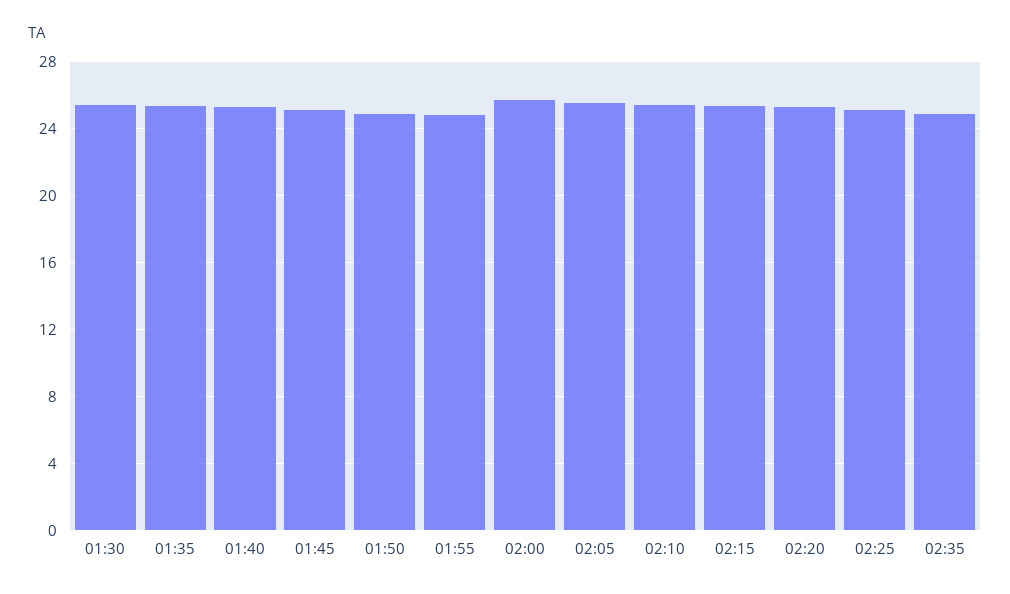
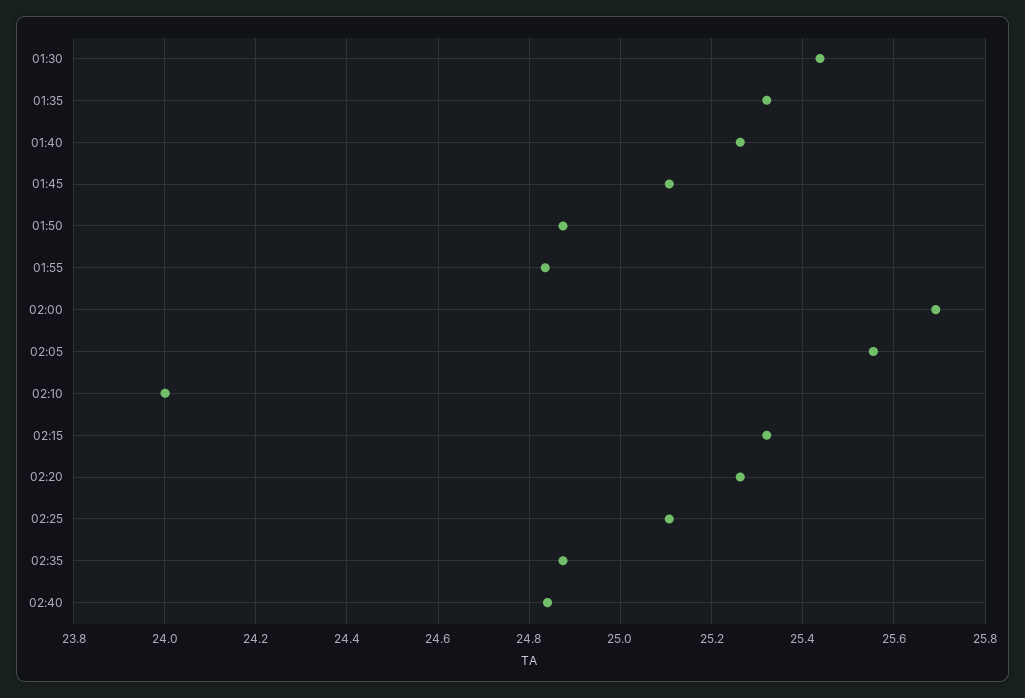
02:10: 25.5 -> 24
02:40: none -> 24.84

